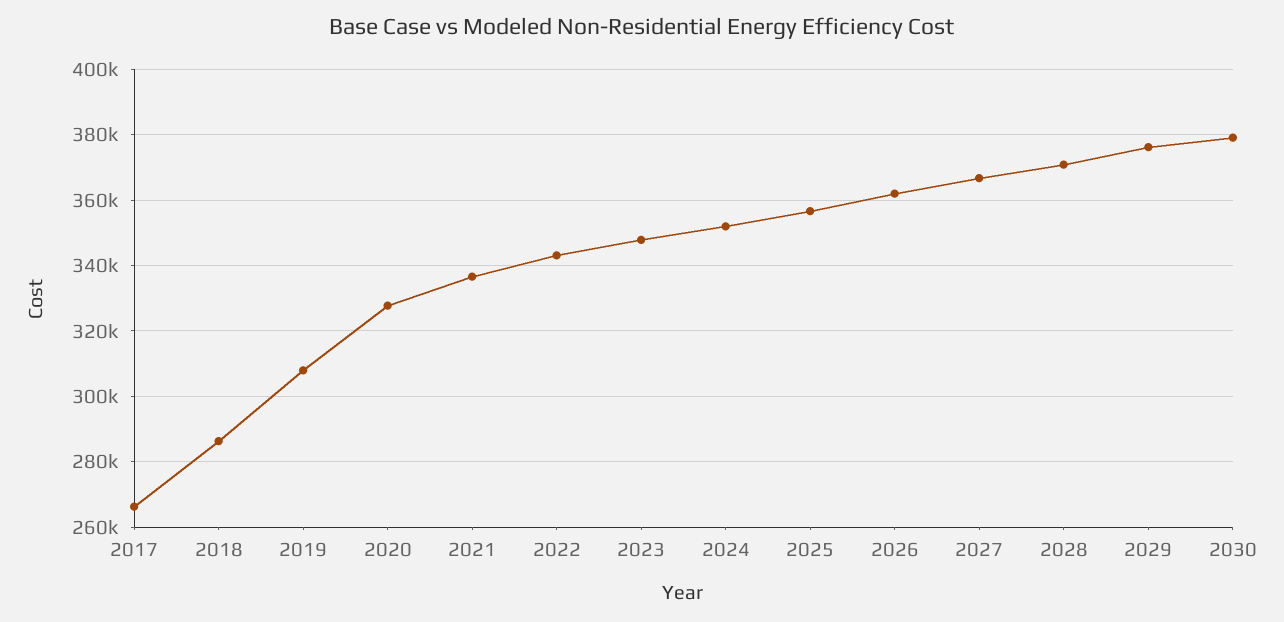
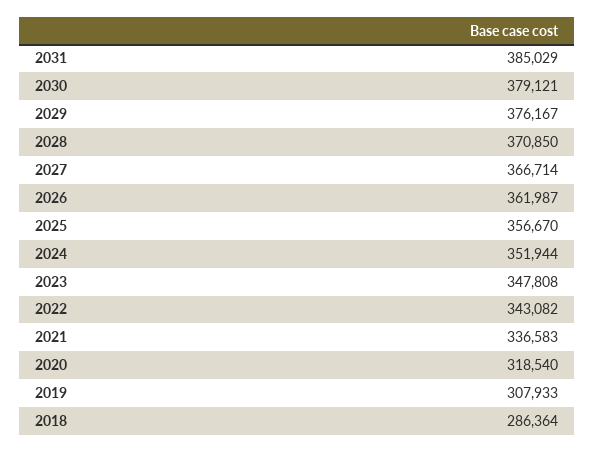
2017: 266000 -> none
2020: 328000 -> 318540
2031: none -> 385029

